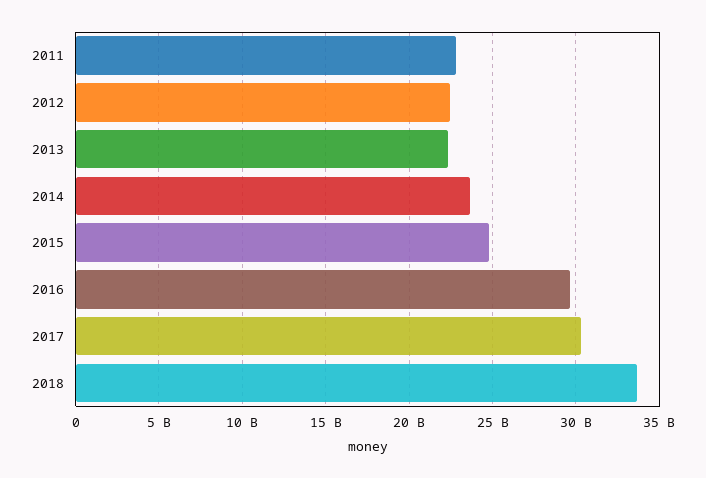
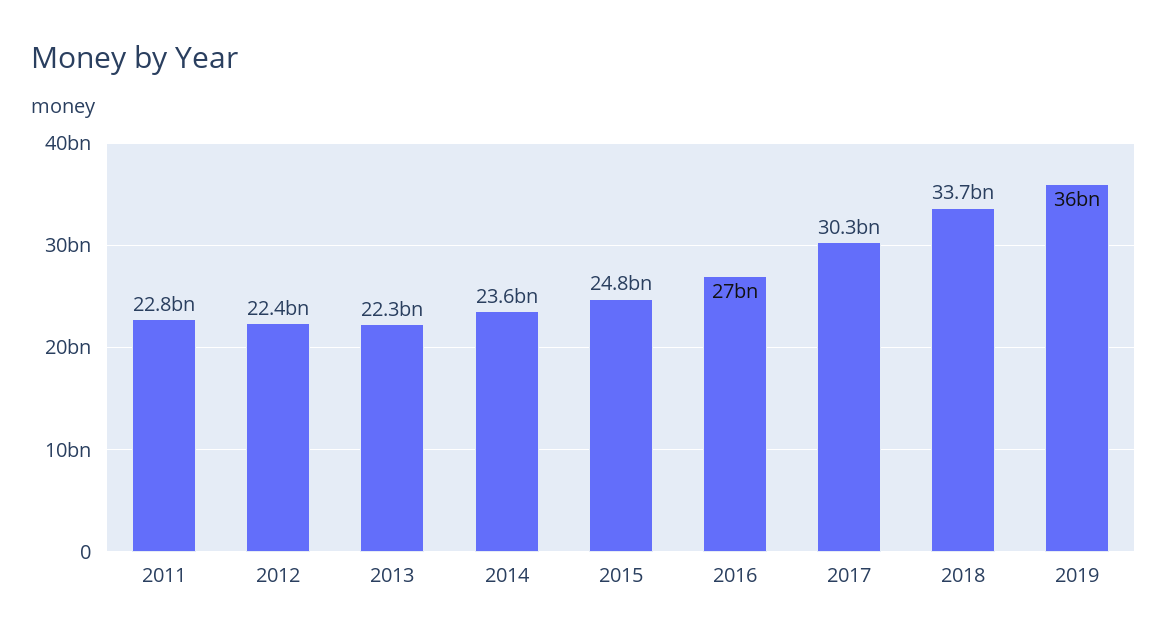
2016: 29500000000 -> 27000000000
2019: none -> 36000000000

